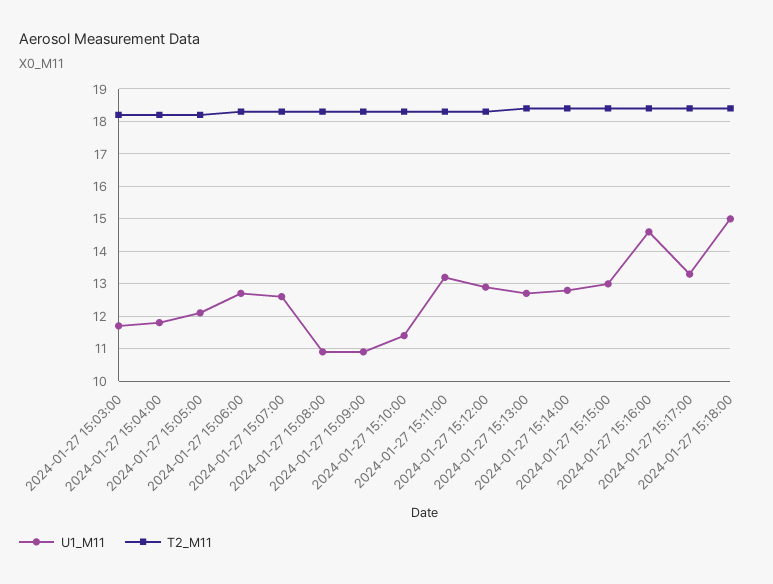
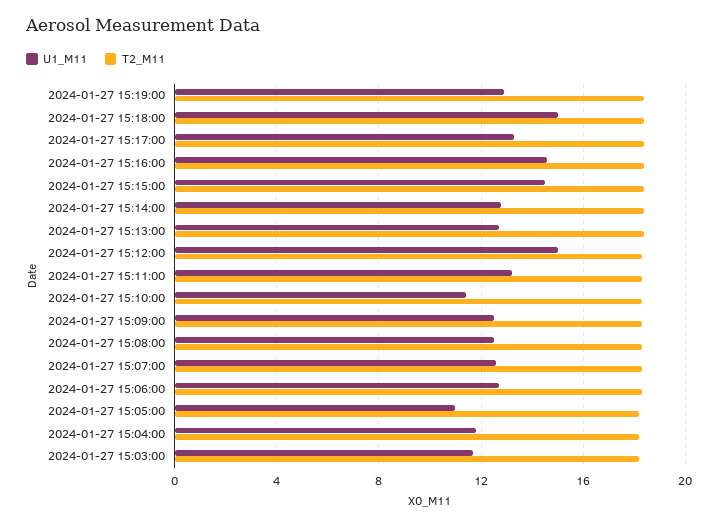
U1_M11, 2024-01-27 15:05:00: 12 -> 11
U1_M11, 2024-01-27 15:08:00: 11 -> 12.5
U1_M11, 2024-01-27 15:09:00: 11 -> 12.5
U1_M11, 2024-01-27 15:12:00: 13 -> 15
U1_M11, 2024-01-27 15:15:00: 13 -> 14.5
U1_M11, 2024-01-27 15:19:00: none -> 13
T2_M11, 2024-01-27 15:19:00: none -> 18.5

